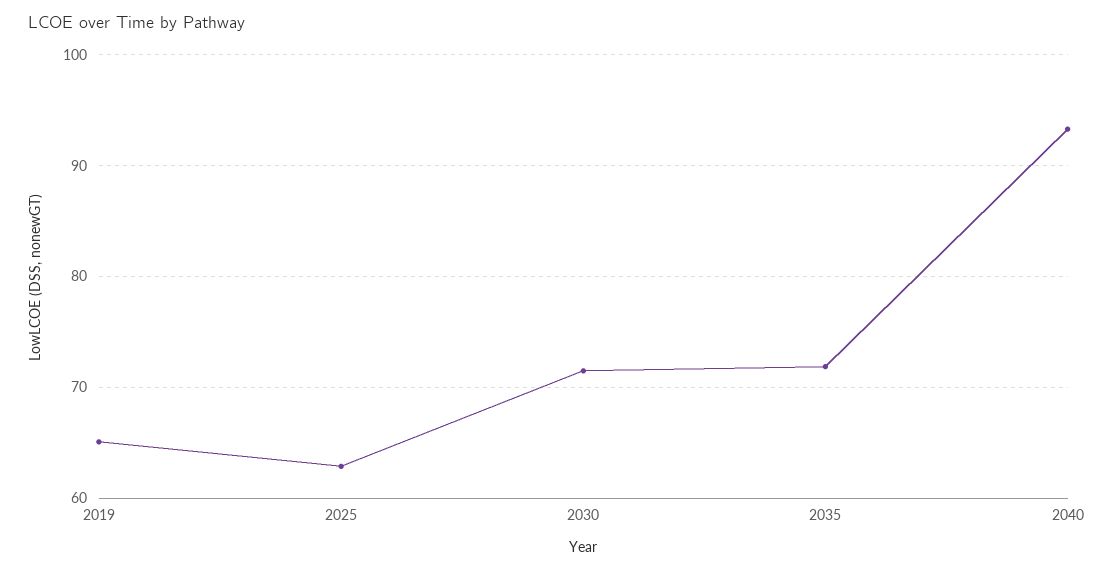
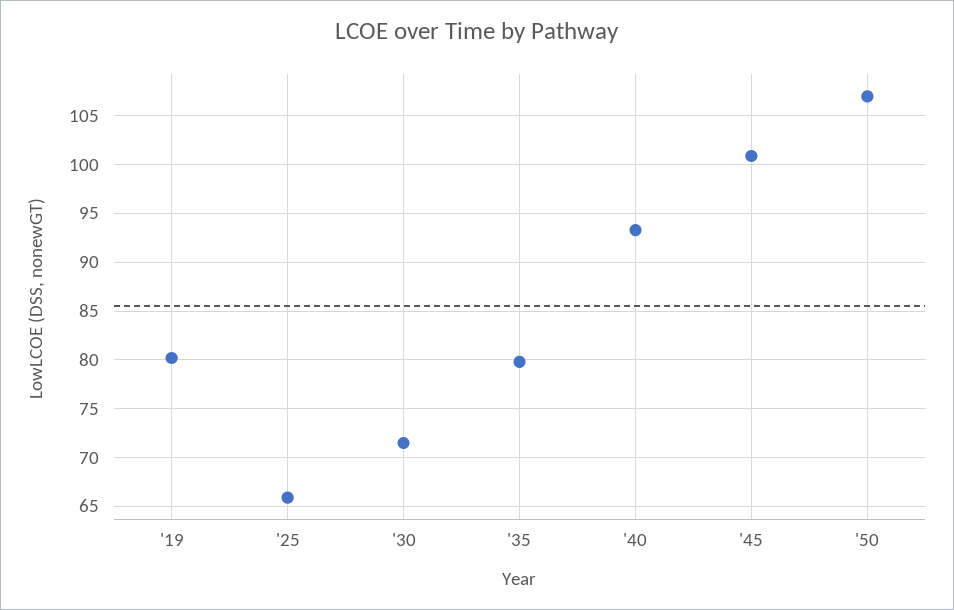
2019: 65 -> 80
2025: 63 -> 66
2035: 72 -> 80
'45: none -> 101
'50: none -> 107

